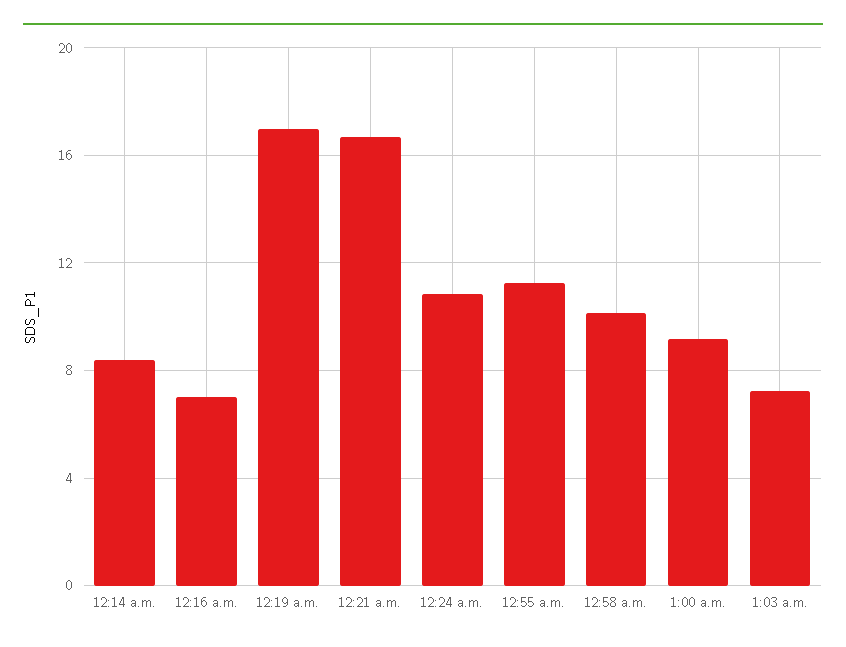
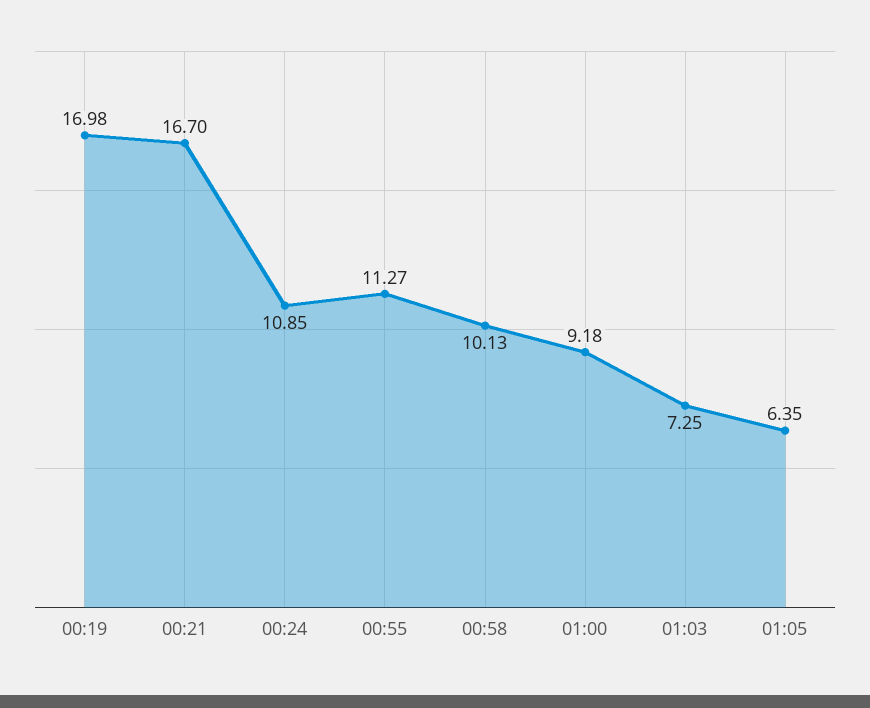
12:14 a.m.: 8.5 -> none
12:16 a.m.: 7 -> none
01:05: none -> 6.35

